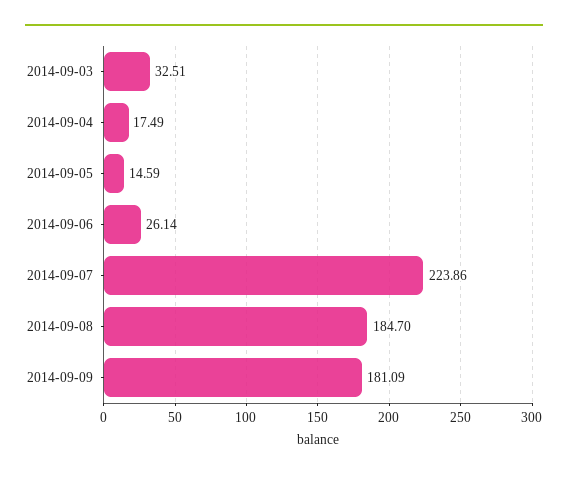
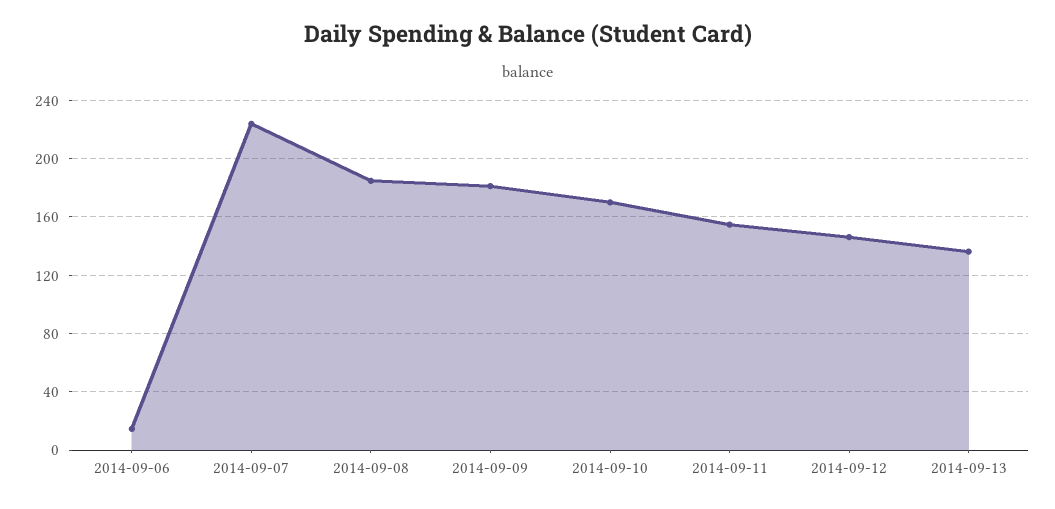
2014-09-03: 32.51 -> none
2014-09-04: 17.49 -> none
2014-09-05: 14.59 -> none
2014-09-06: 26.14 -> 15
2014-09-10: none -> 170
2014-09-11: none -> 155
2014-09-12: none -> 145
2014-09-13: none -> 135

